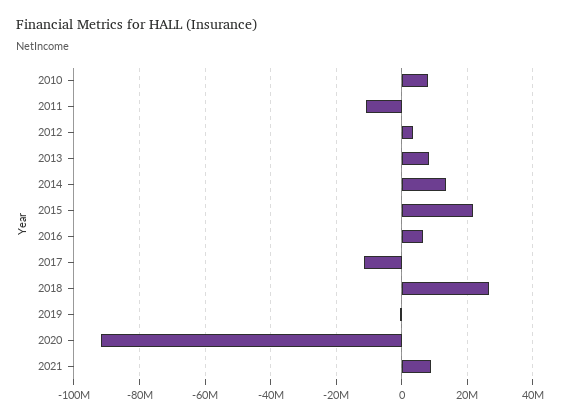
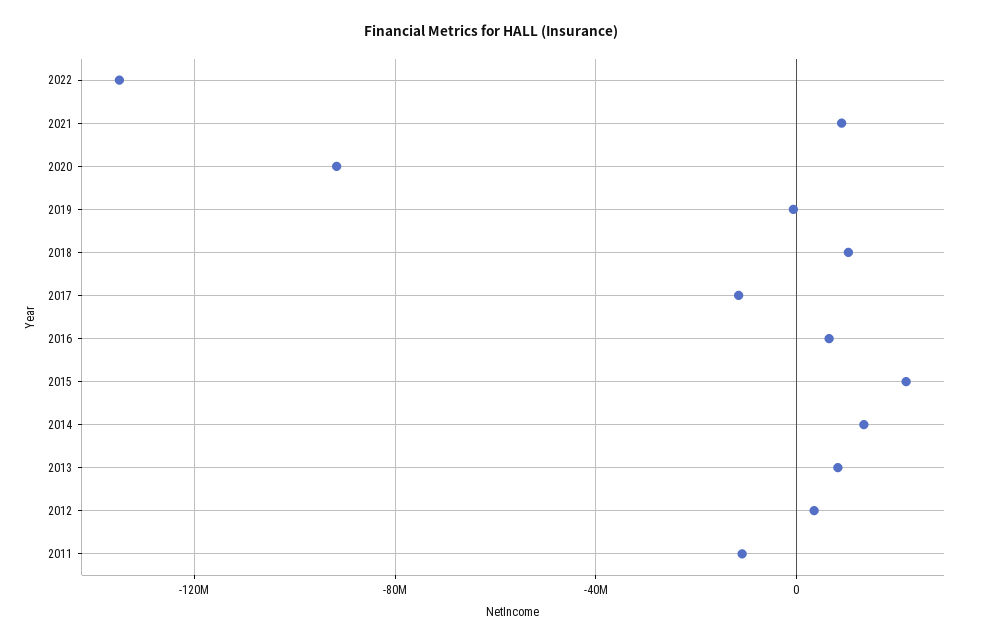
2010: 8000000 -> none
2018: 26000000 -> 10000000
2022: none -> -135000000

